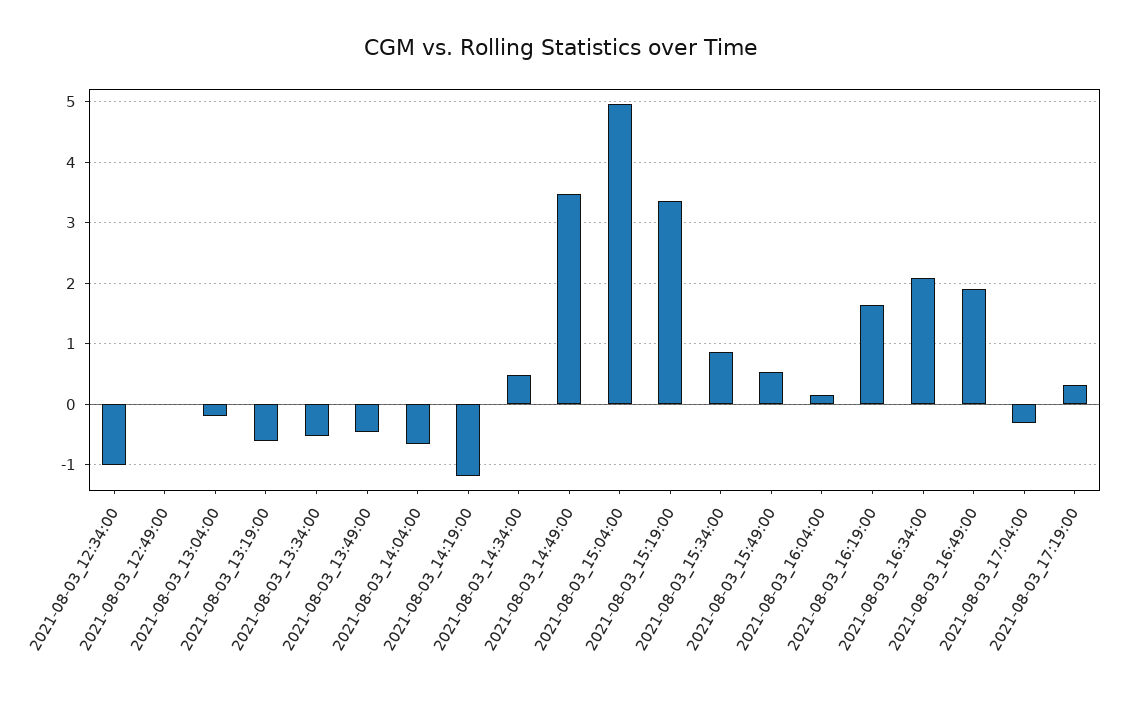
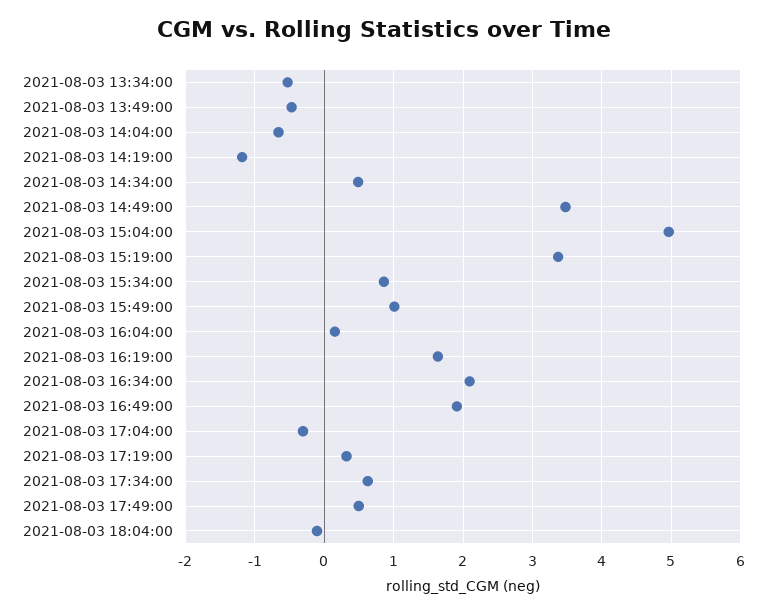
2021-08-03_12:34:00: -1 -> none
2021-08-03_12:49:00: 0 -> none
2021-08-03_13:04:00: -0.2 -> none
2021-08-03_13:19:00: -0.6 -> none
2021-08-03_15:49:00: 0.5 -> 1
2021-08-03 17:34:00: none -> 0.6
2021-08-03 17:49:00: none -> 0.5
2021-08-03 18:04:00: none -> -0.1

